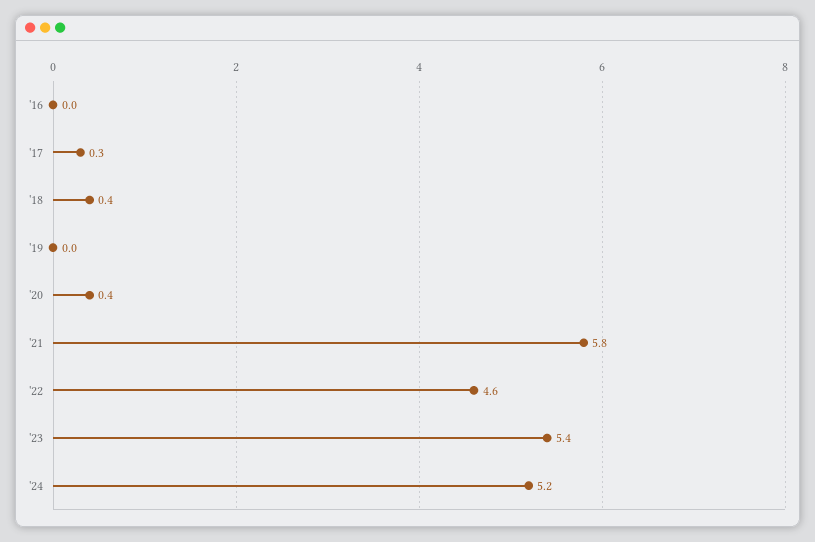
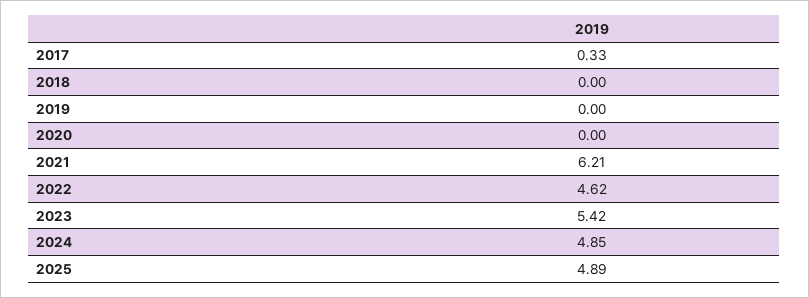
'16: 0 -> none
'18: 0.4 -> 0
'20: 0.4 -> 0
'21: 5.8 -> 6.21
'24: 5.2 -> 4.85
2025: none -> 4.89

